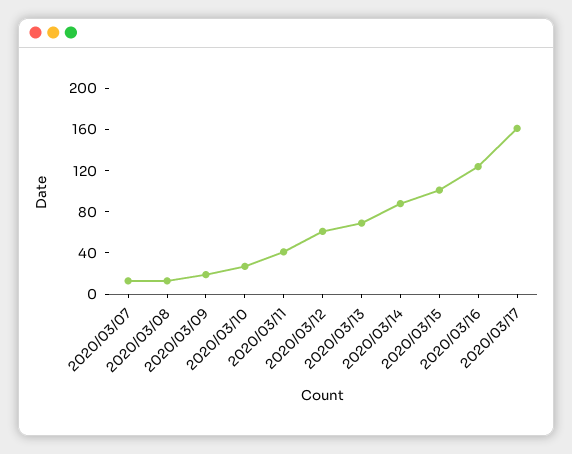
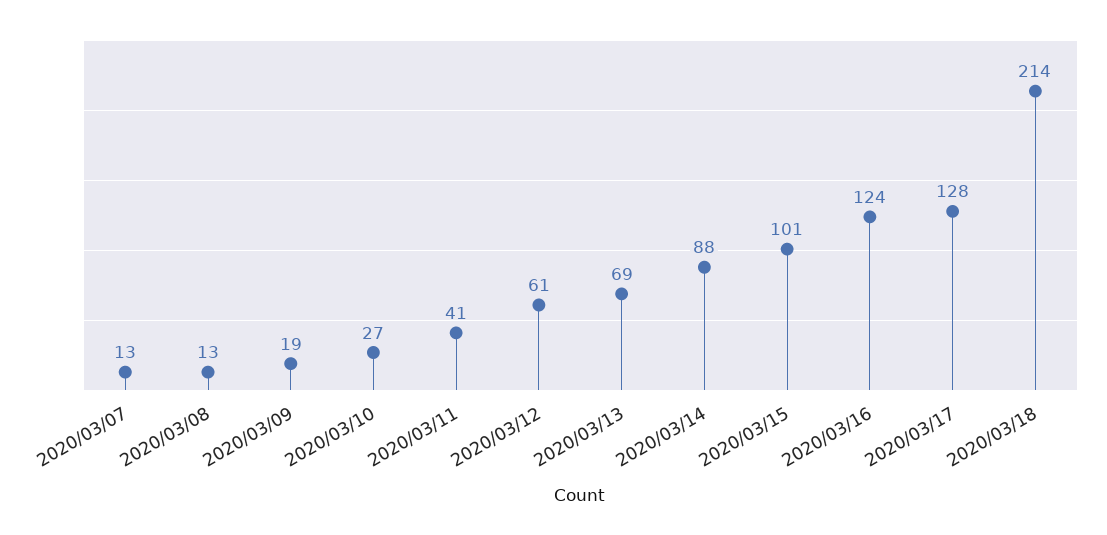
2020/03/17: 160 -> 128
2020/03/18: none -> 214

